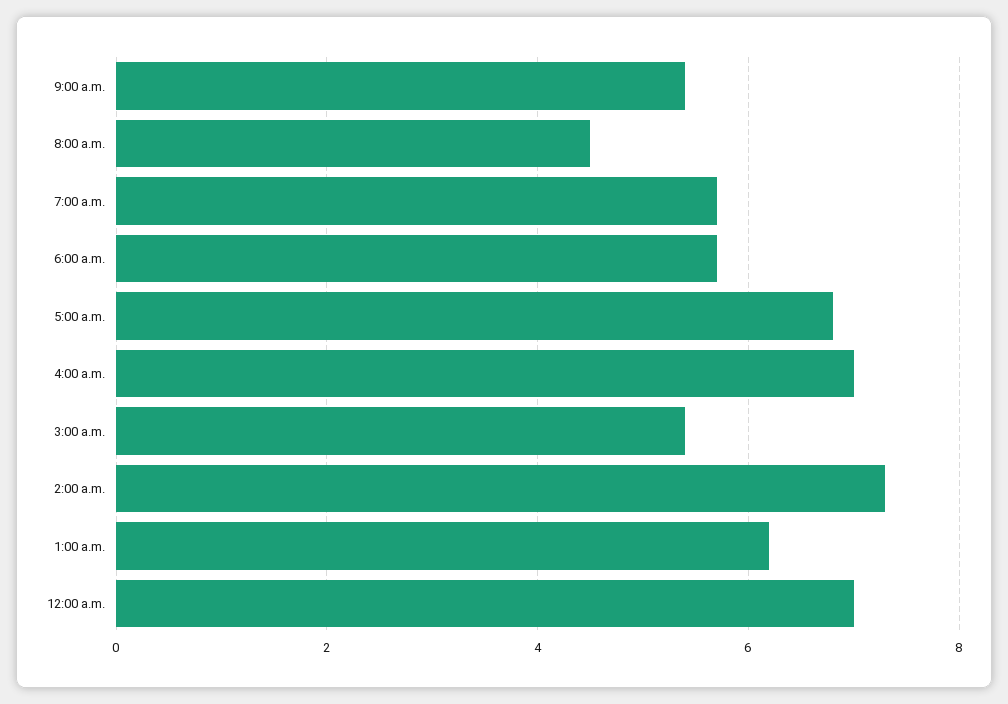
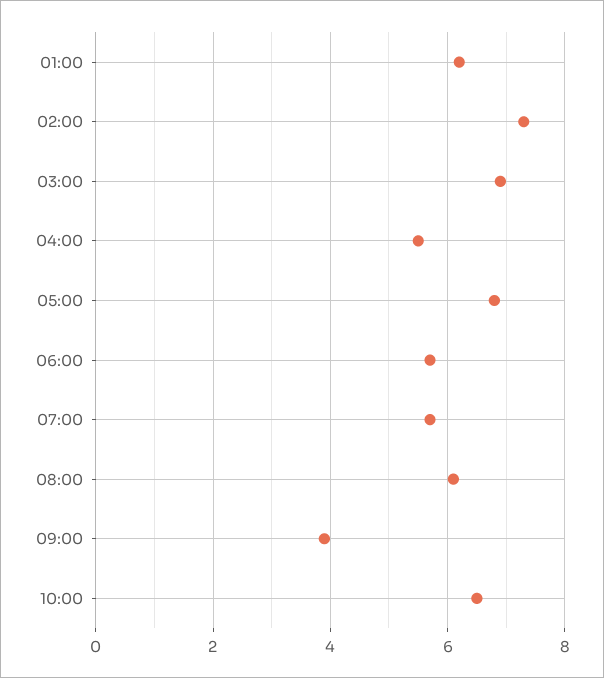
9:00 a.m.: 5.5 -> 4
8:00 a.m.: 4.5 -> 6
4:00 a.m.: 7 -> 5.5
3:00 a.m.: 5.5 -> 7
12:00 a.m.: 7 -> none
10:00: none -> 6.5

